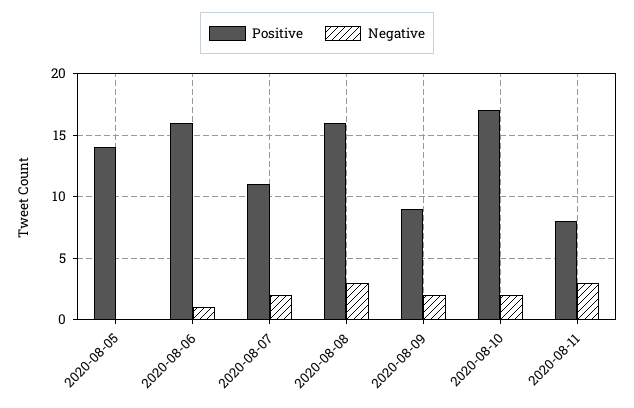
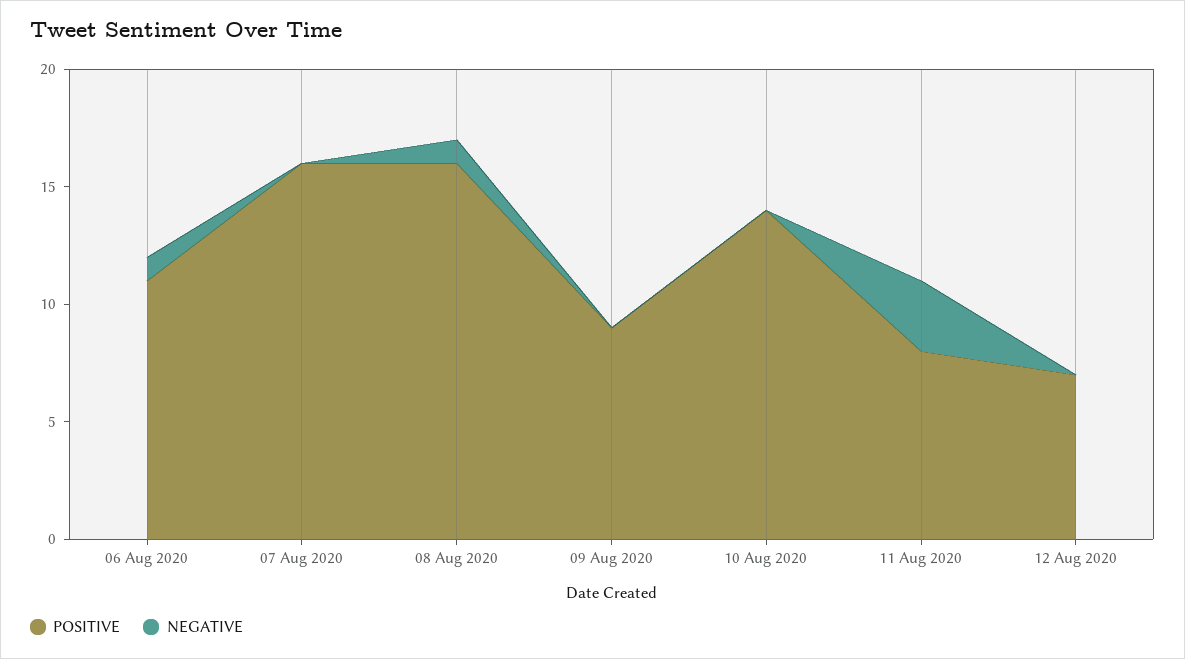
Positive, 2020-08-05: 14 -> none
Negative, 2020-08-05: 0 -> none
Positive, 2020-08-06: 16 -> 11
Positive, 2020-08-07: 11 -> 16
Negative, 2020-08-07: 2 -> 0
Negative, 2020-08-08: 3 -> 1
Negative, 2020-08-09: 2 -> 0
Positive, 2020-08-10: 17 -> 14
Negative, 2020-08-10: 2 -> 0
Positive, 12 Aug 2020: none -> 7
Negative, 12 Aug 2020: none -> 0

